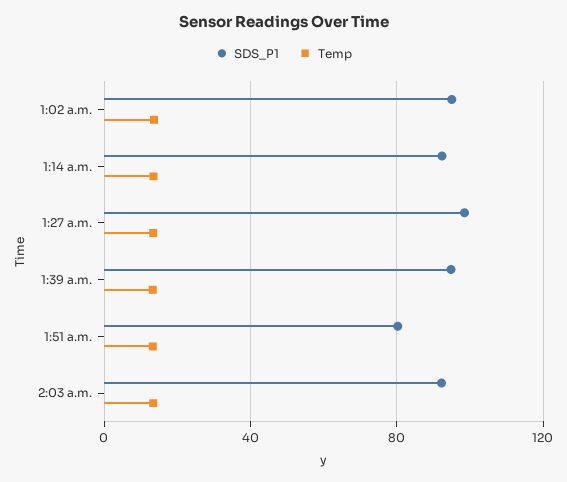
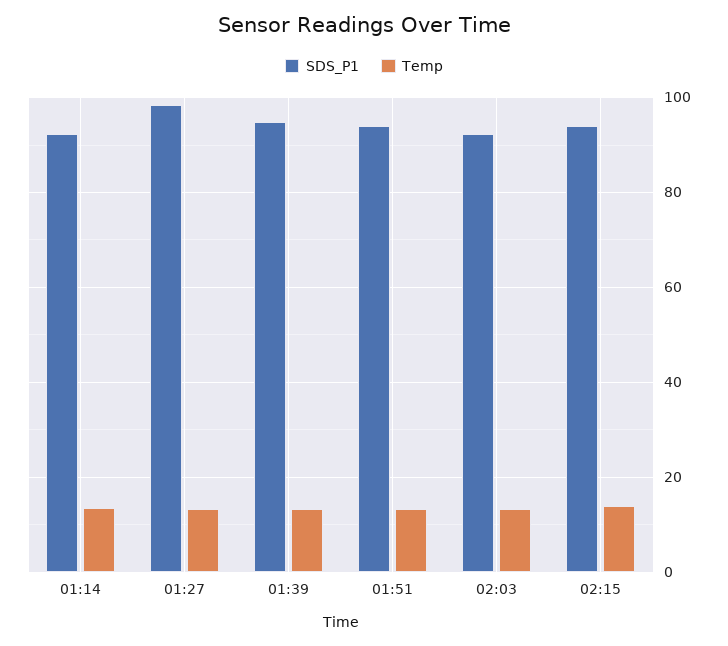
SDS_P1, 1:02 a.m.: 95 -> none
Temp, 1:02 a.m.: 15 -> none
SDS_P1, 1:51 a.m.: 80 -> 94
SDS_P1, 02:15: none -> 94
Temp, 02:15: none -> 14

